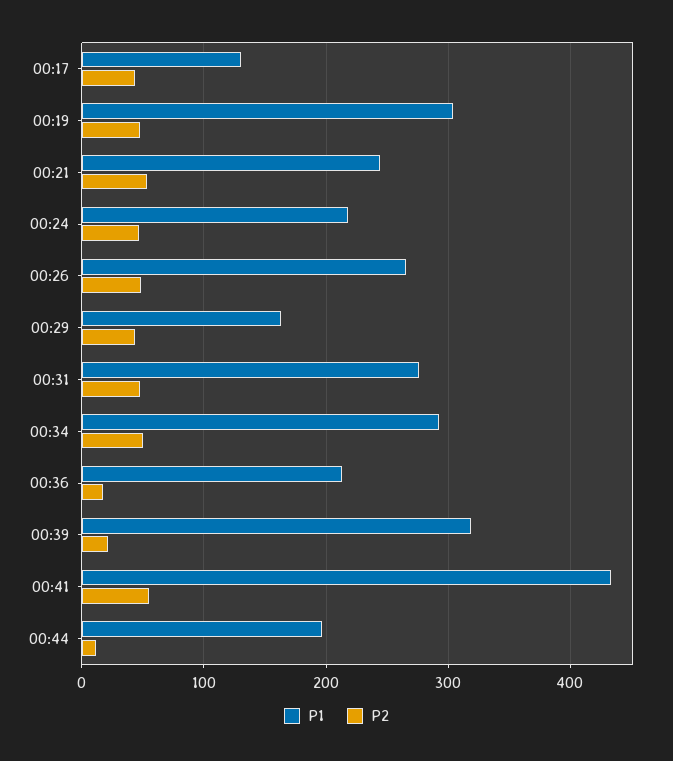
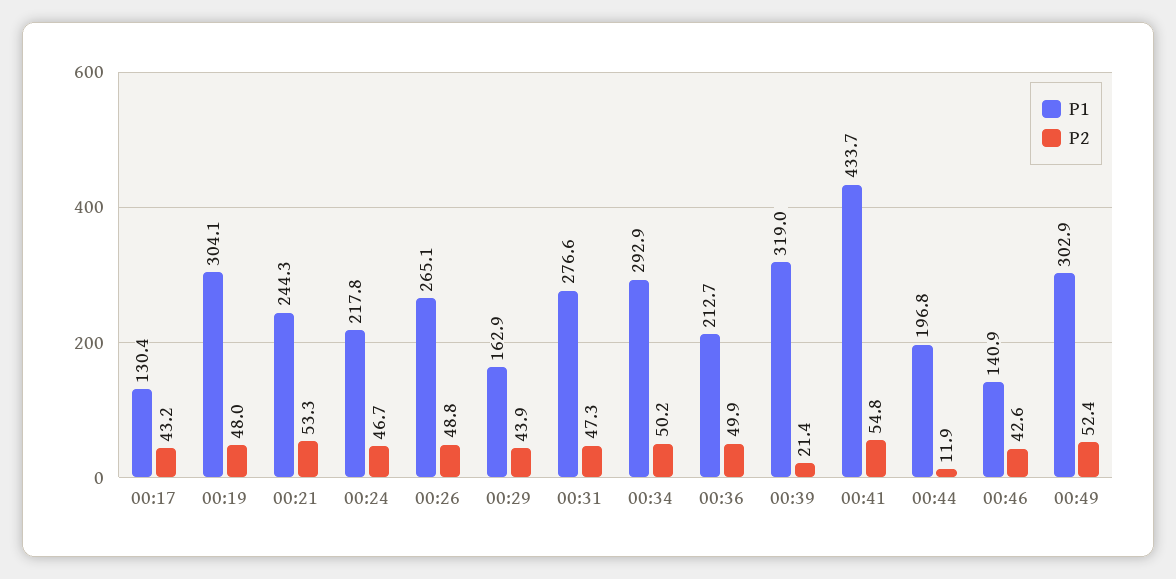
P2, 00:36: 20 -> 49.9
P1, 00:46: none -> 140.9
P2, 00:46: none -> 42.6
P1, 00:49: none -> 302.9
P2, 00:49: none -> 52.4

